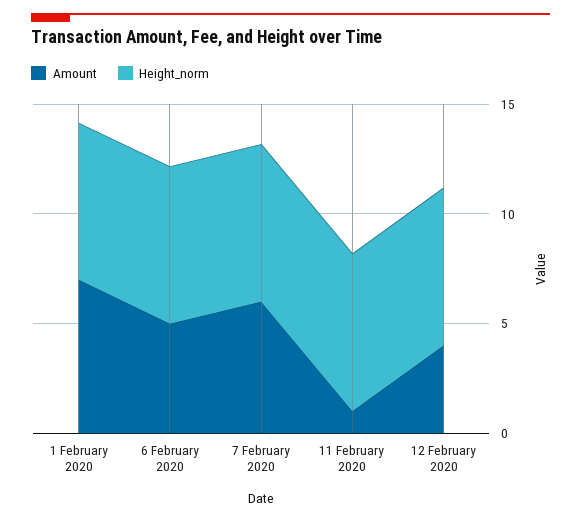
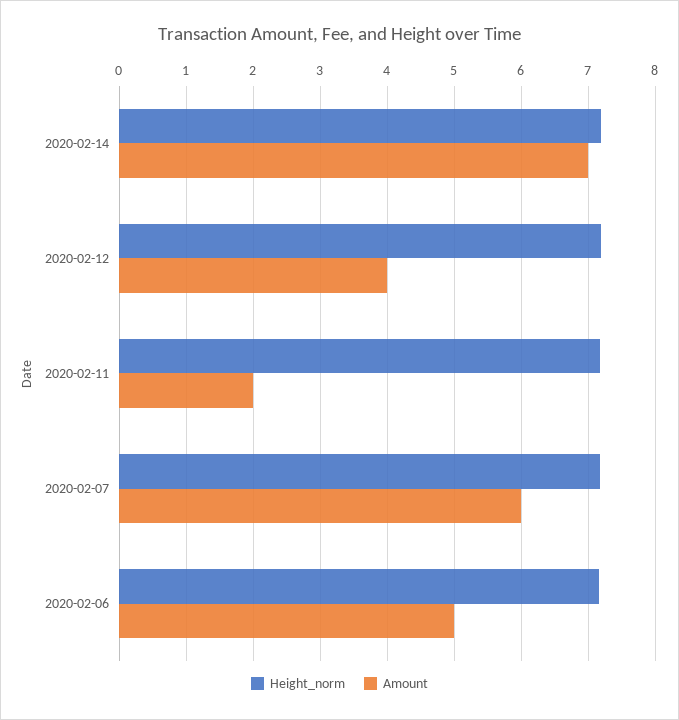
Amount, 1 February 2020: 7 -> none
Height_norm, 1 February 2020: 7 -> none
Amount, 11 February 2020: 1 -> 2
Height_norm, 2020-02-14: none -> 7.2
Amount, 2020-02-14: none -> 7

